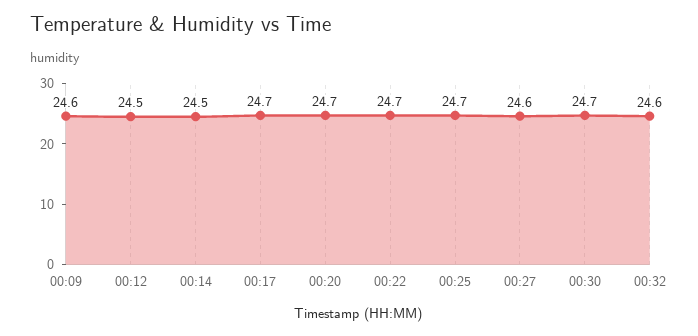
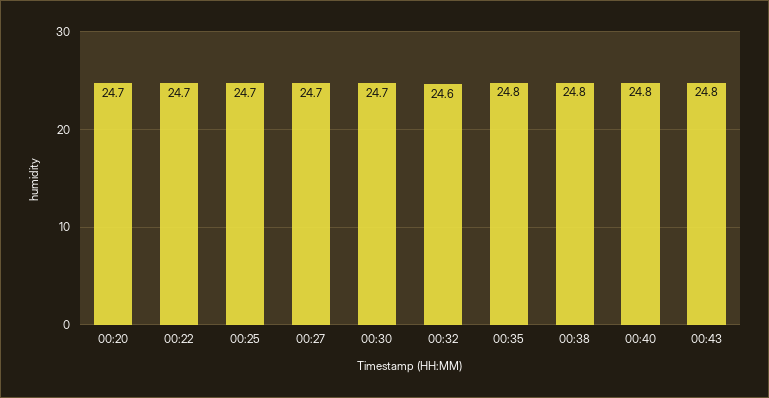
00:09: 24.6 -> none
00:12: 24.5 -> none
00:14: 24.5 -> none
00:17: 24.7 -> none
00:27: 24.6 -> 24.7
00:35: none -> 24.8
00:38: none -> 24.8
00:40: none -> 24.8
00:43: none -> 24.8

